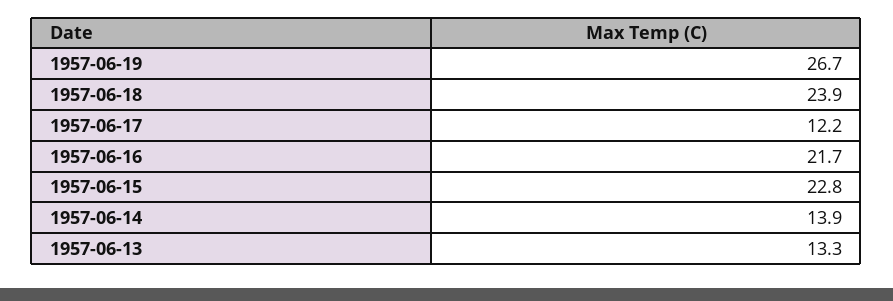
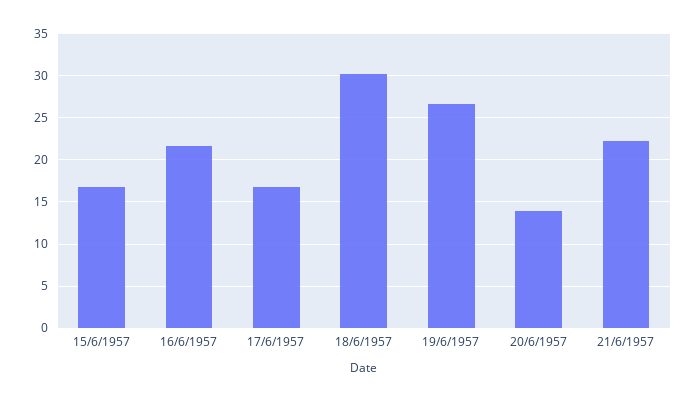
1957-06-18: 23.9 -> 30
1957-06-17: 12.2 -> 17
1957-06-15: 22.8 -> 17
1957-06-14: 13.9 -> none
1957-06-13: 13.3 -> none
20/6/1957: none -> 14
21/6/1957: none -> 22

